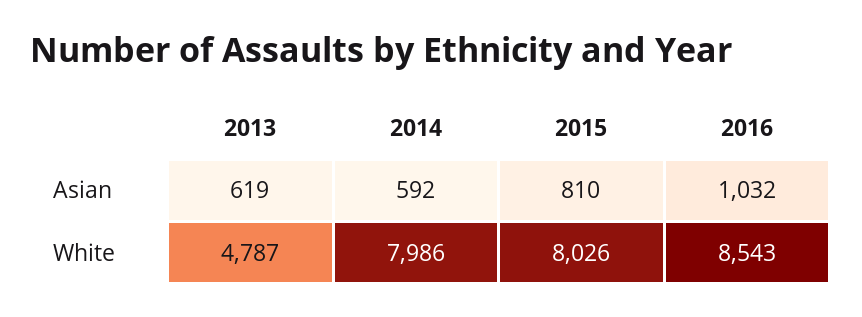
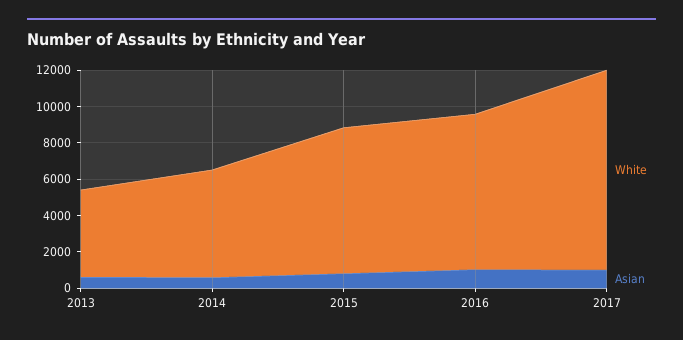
White, 2014: 7986 -> 6000
White, 2017: none -> 11000
Asian, 2017: none -> 1000

